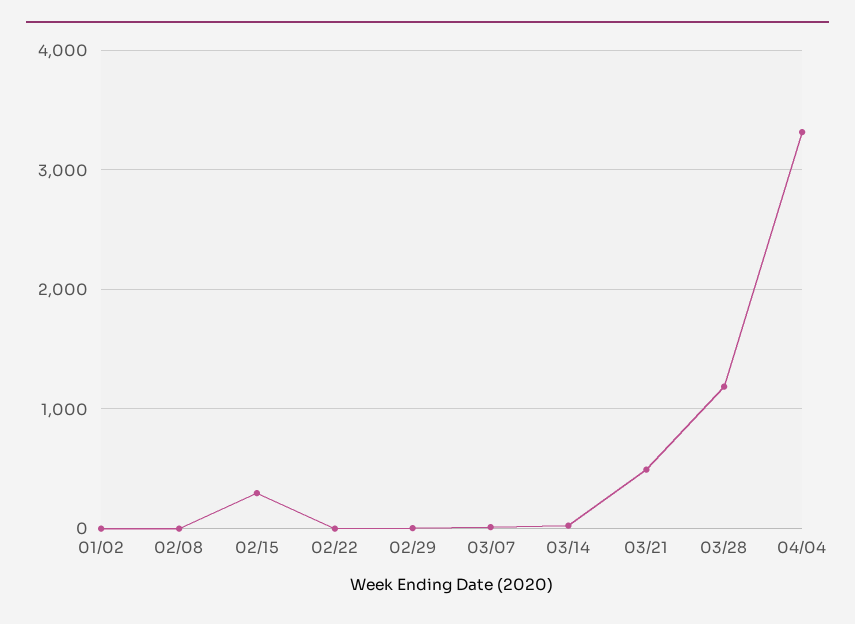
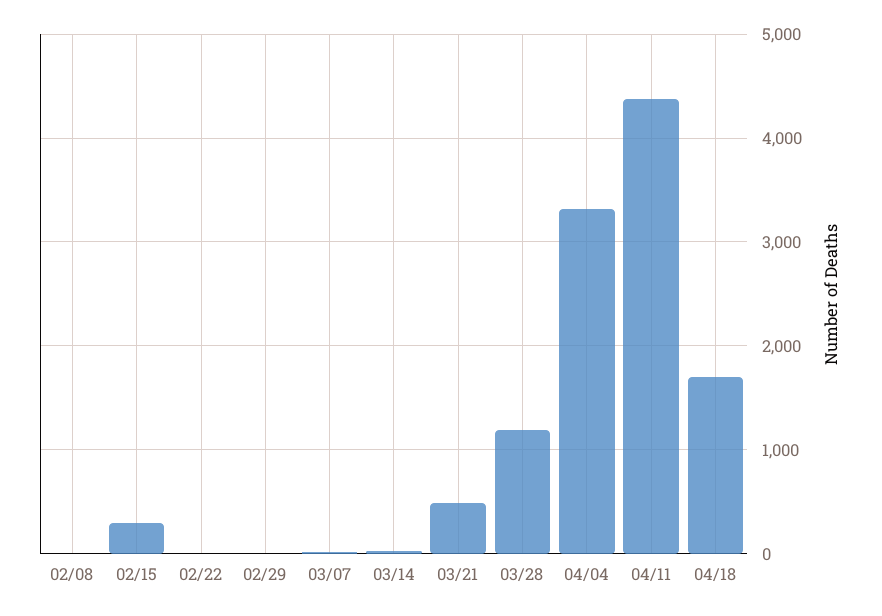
01/02: 0 -> none
04/11: none -> 4400
04/18: none -> 1700

